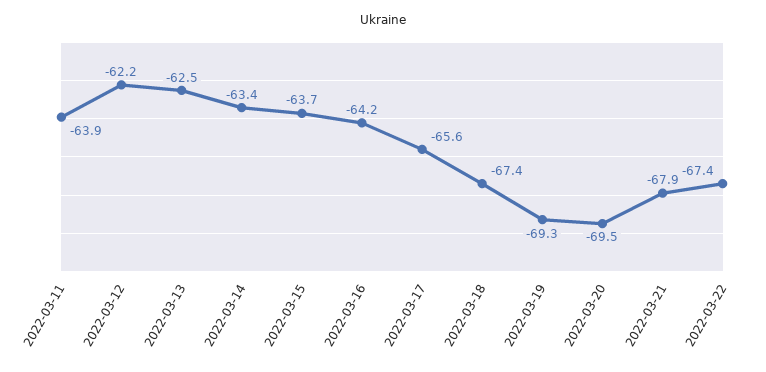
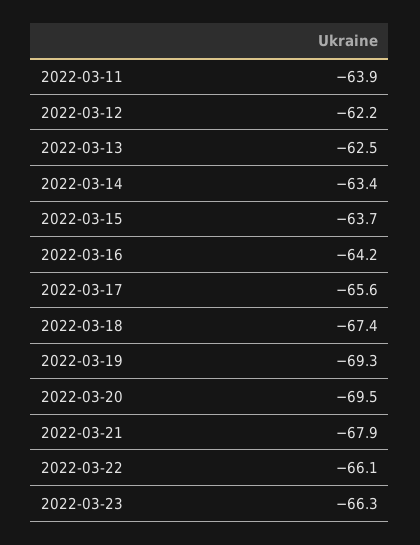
2022-03-22: -67.4 -> -66.1
2022-03-23: none -> -66.3

